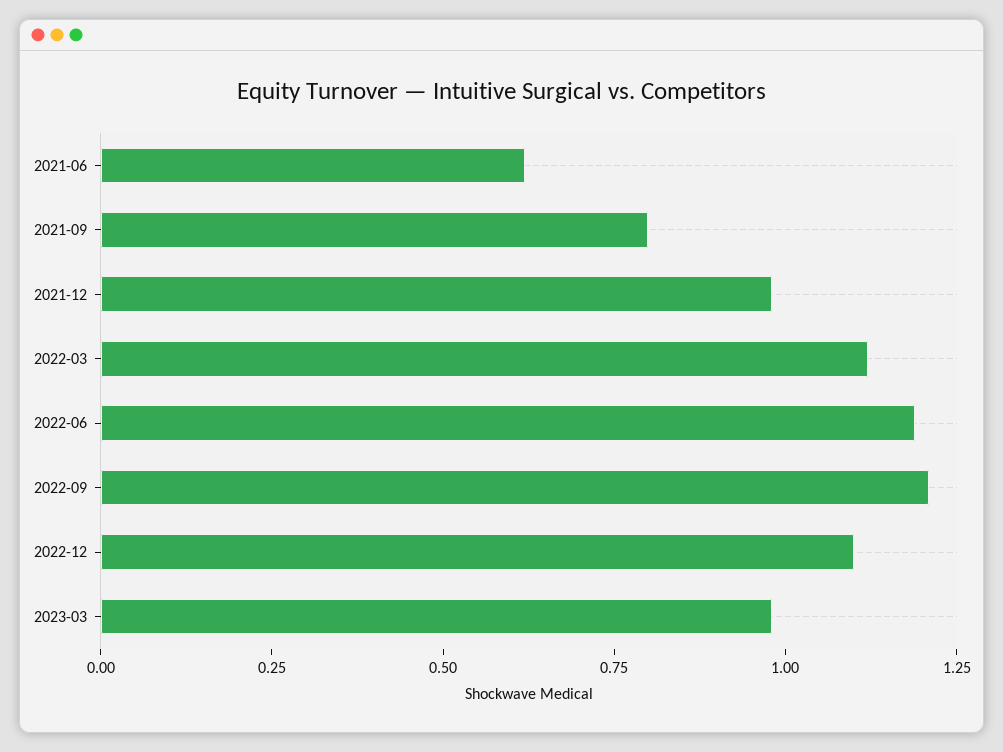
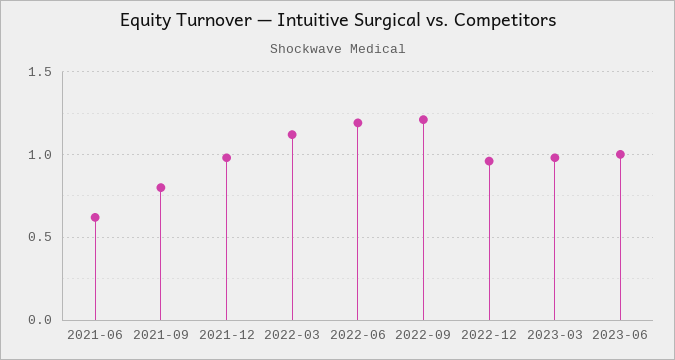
2022-12: 1.1 -> 0.95
2023-06: none -> 1

